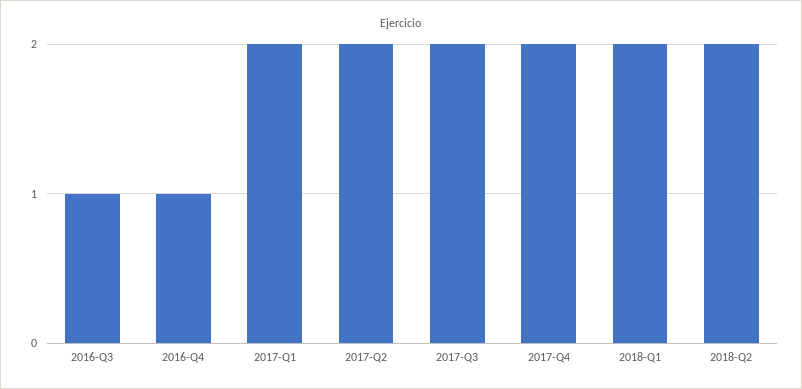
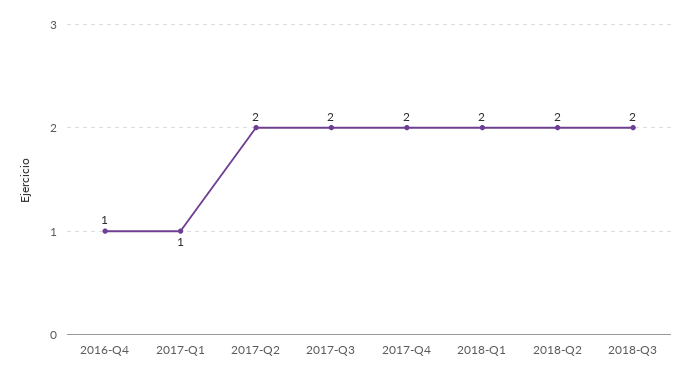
2016-Q3: 1 -> none
2017-Q1: 2 -> 1
2018-Q3: none -> 2

